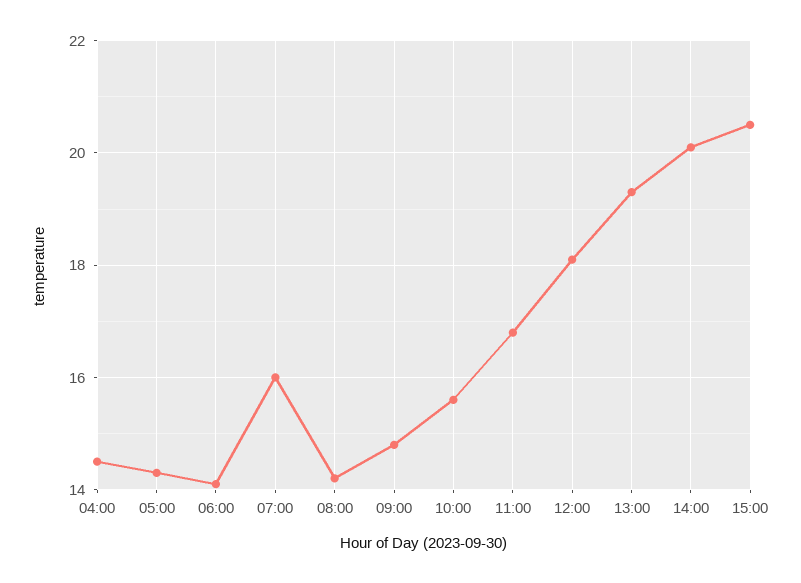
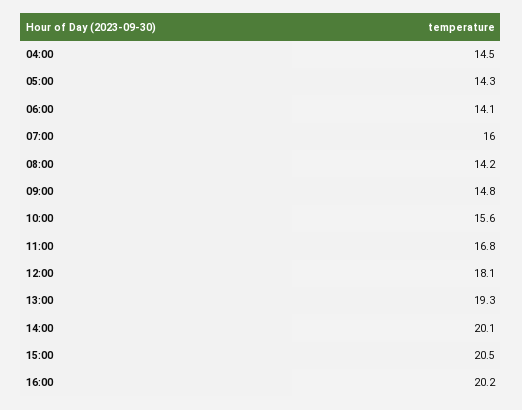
16:00: none -> 20.2

